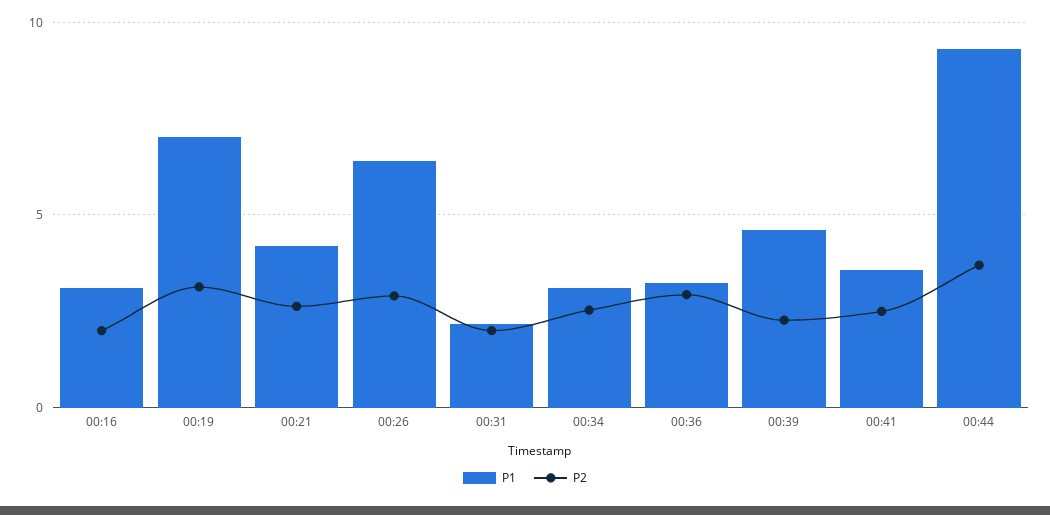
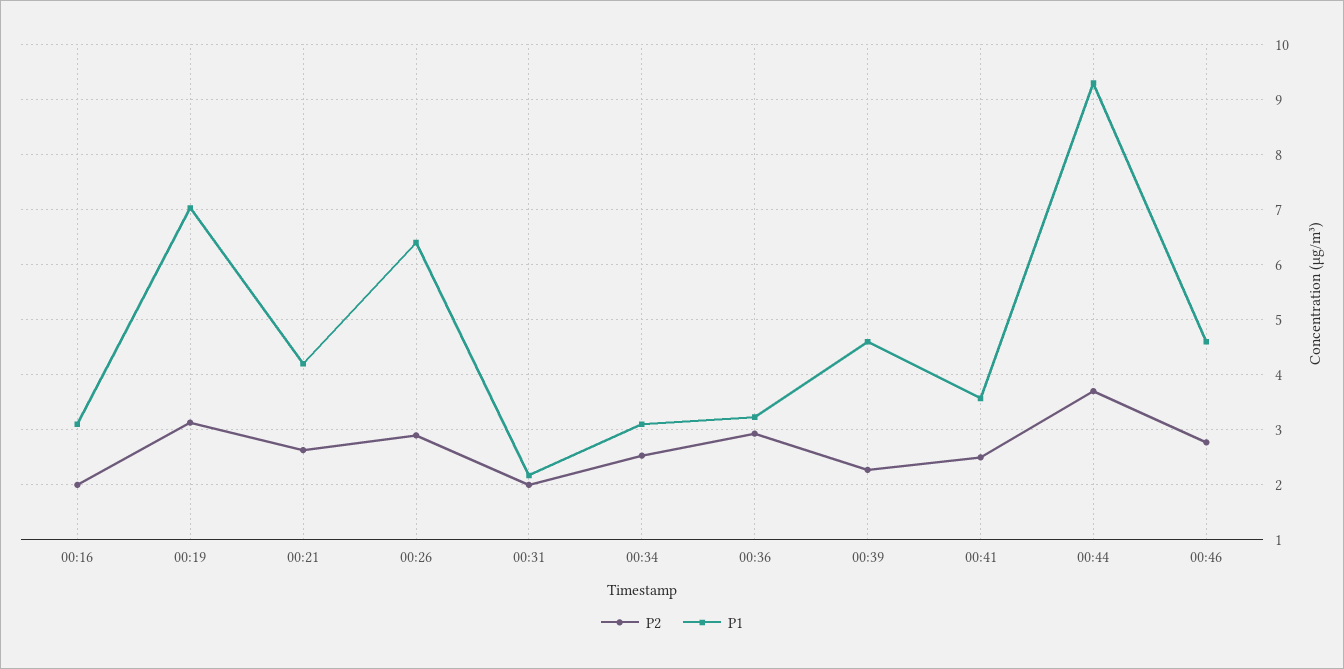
P2, 00:46: none -> 2.8
P1, 00:46: none -> 4.6

